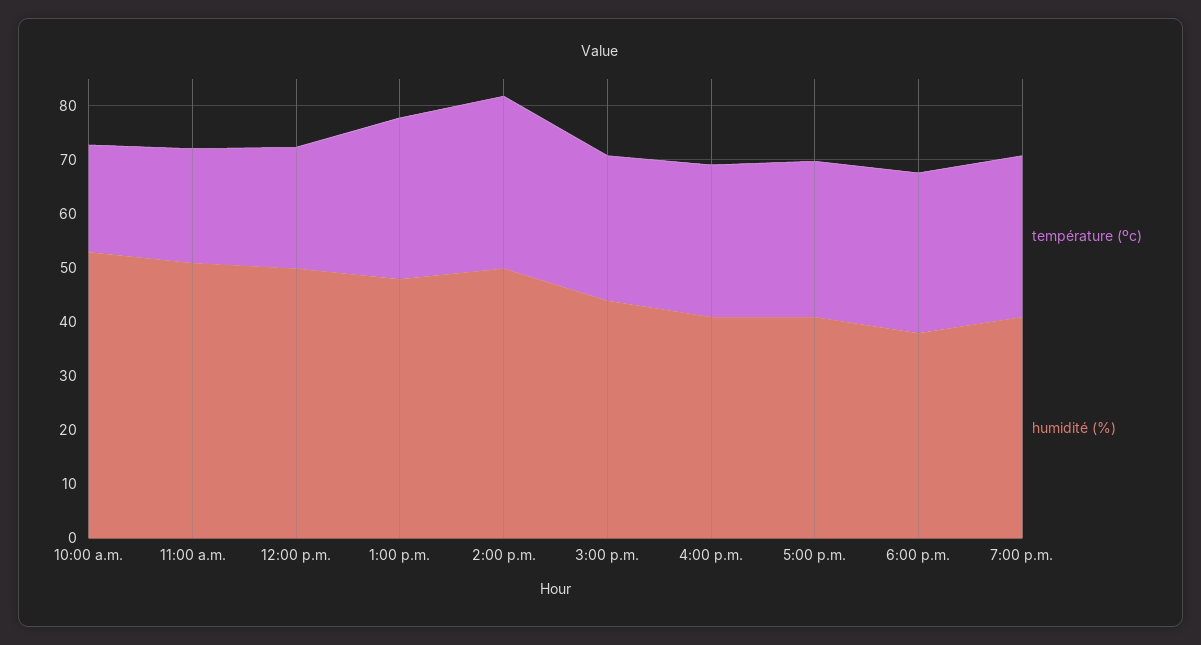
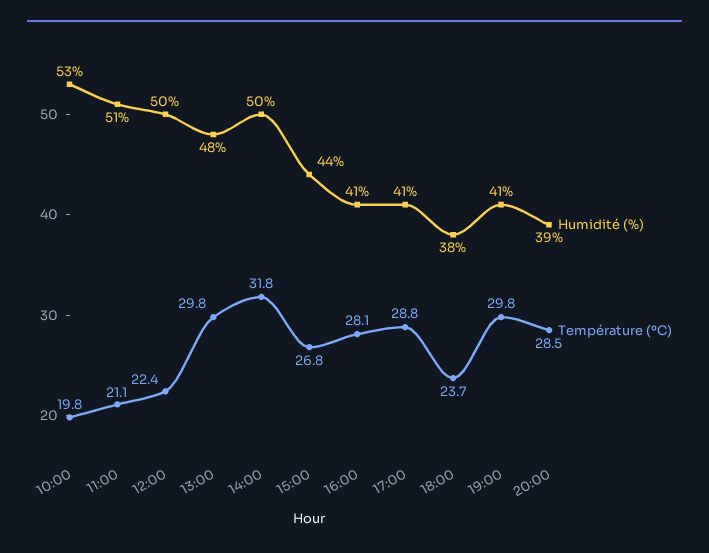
température (ºc), 6:00 p.m.: 30 -> 23.7
humidité (%), 20:00: none -> 39
température (ºc), 20:00: none -> 28.5

